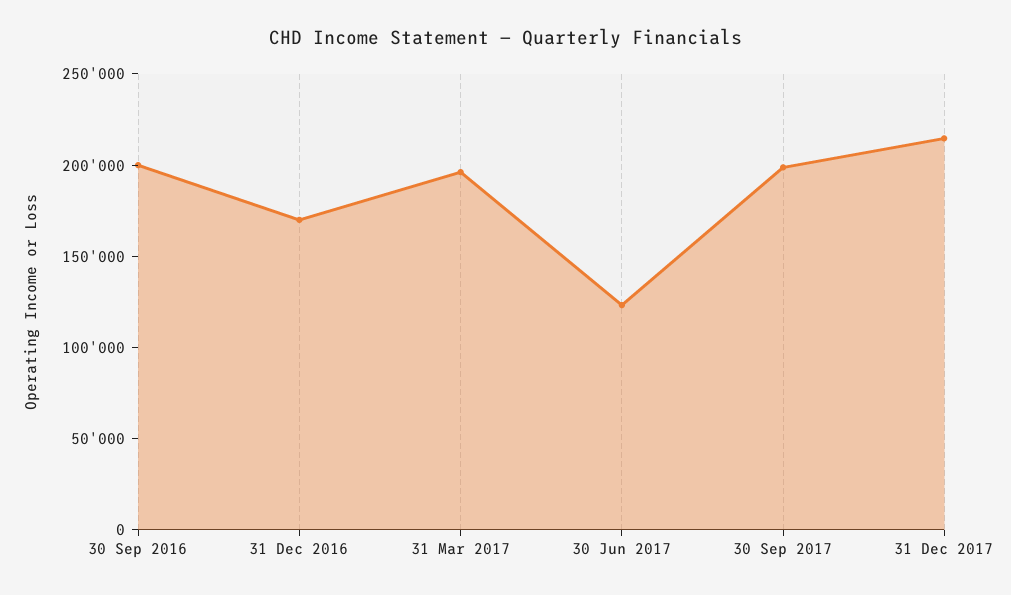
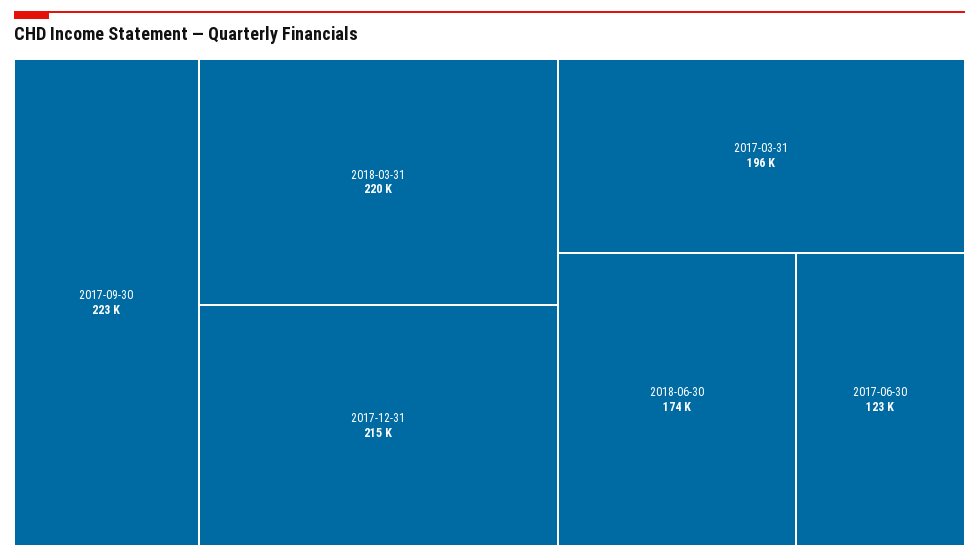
30 Sep 2016: 200000 -> none
31 Dec 2016: 170000 -> none
30 Sep 2017: 200000 -> 223000
2018-03-31: none -> 220000
2018-06-30: none -> 174000

